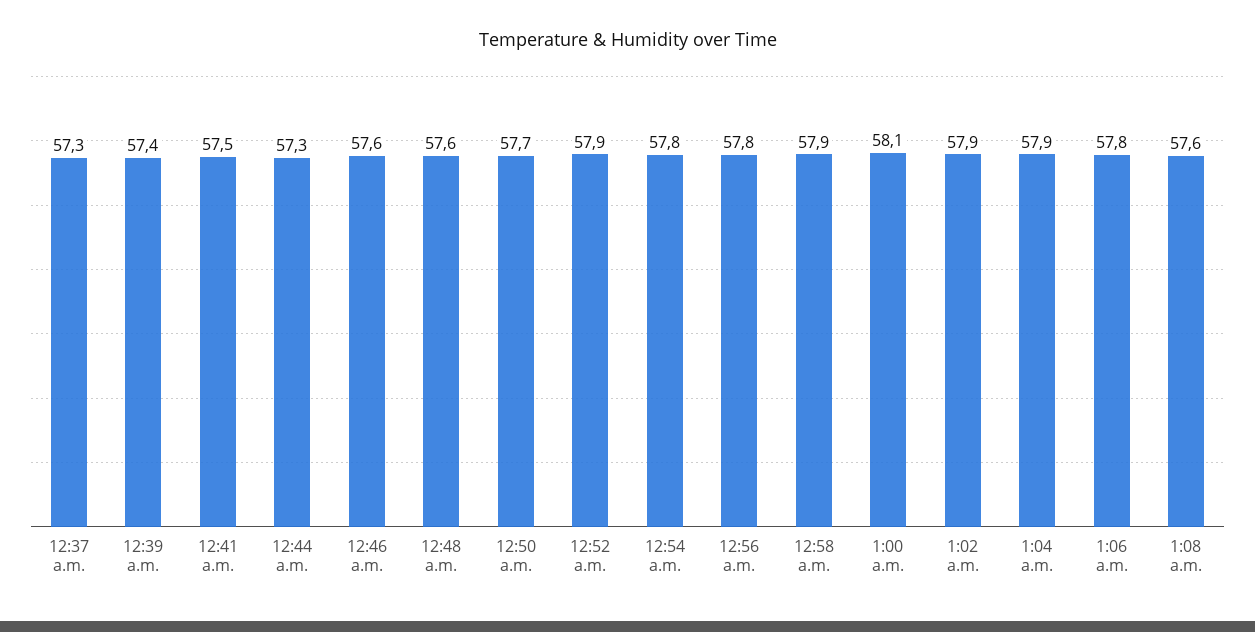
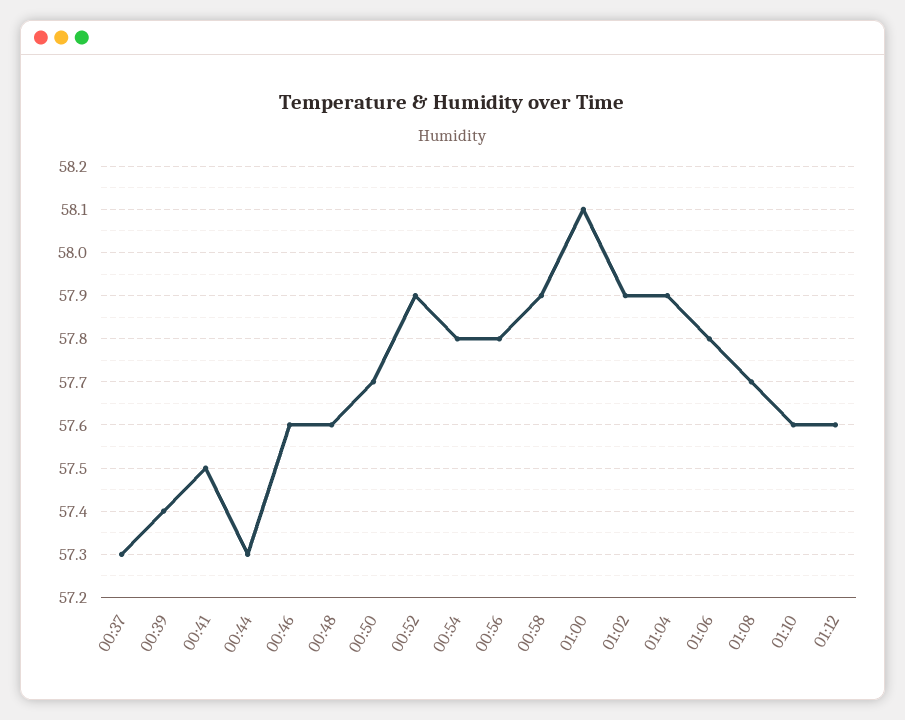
1:08 a.m.: 57.6 -> 57.7
01:10: none -> 57.6
01:12: none -> 57.6

